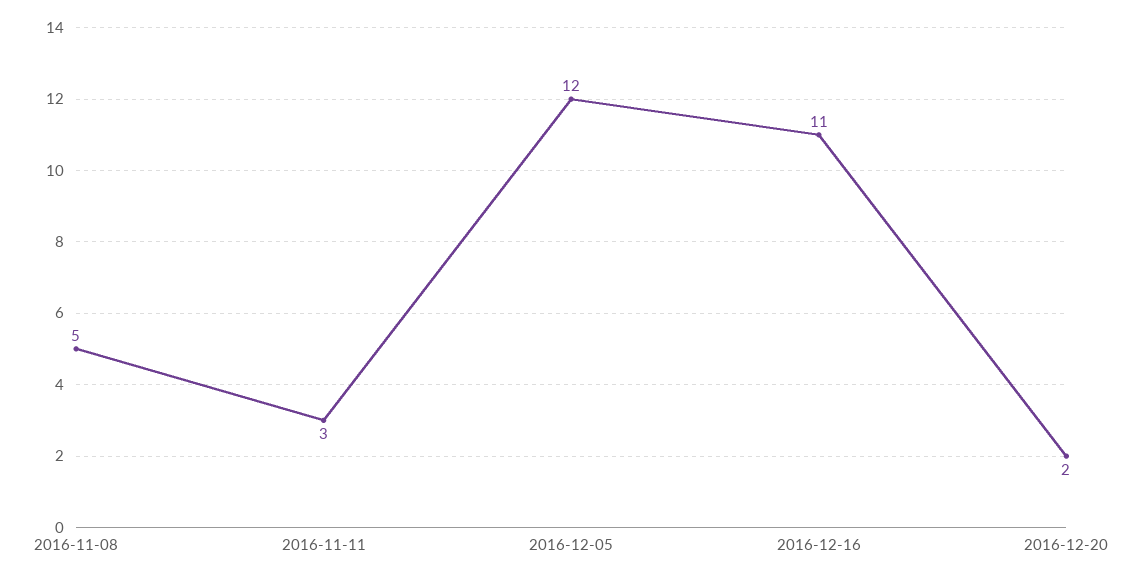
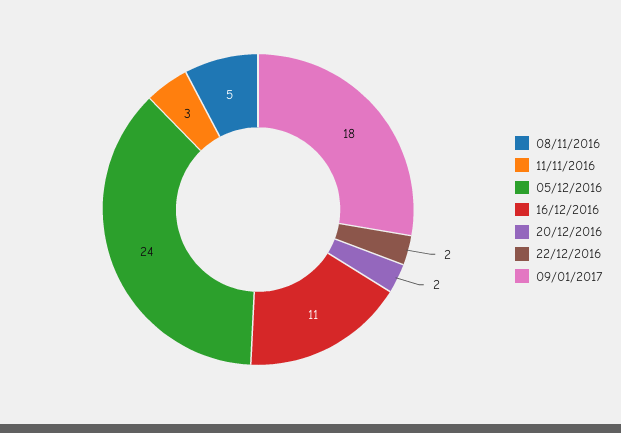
2016-12-05: 12 -> 24
22/12/2016: none -> 2
09/01/2017: none -> 18

